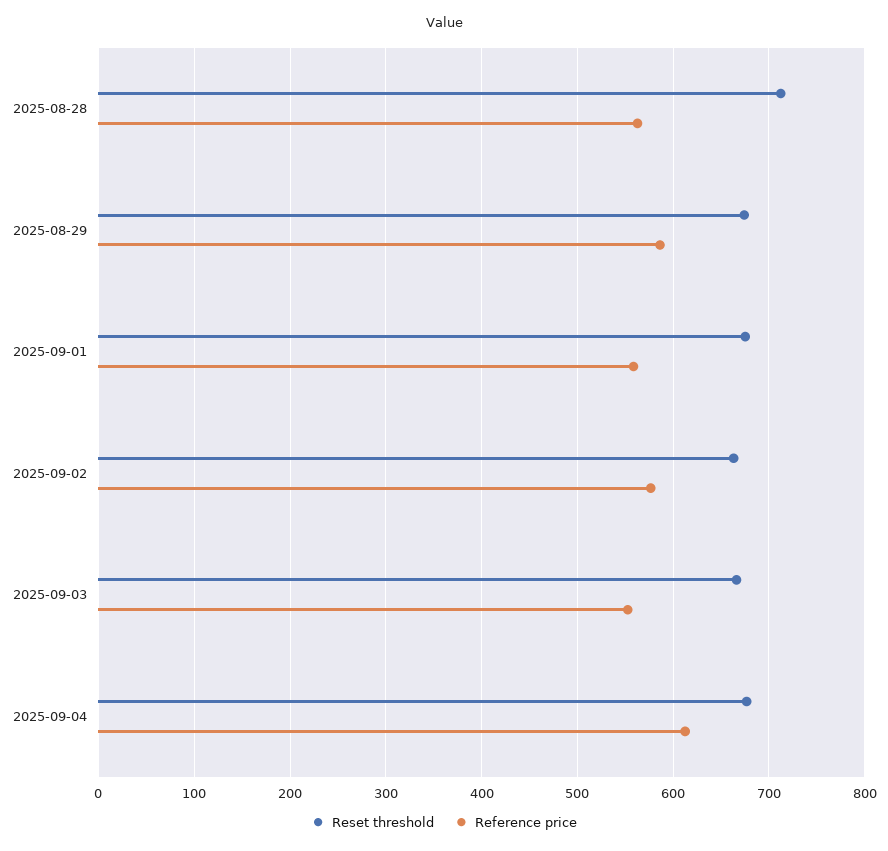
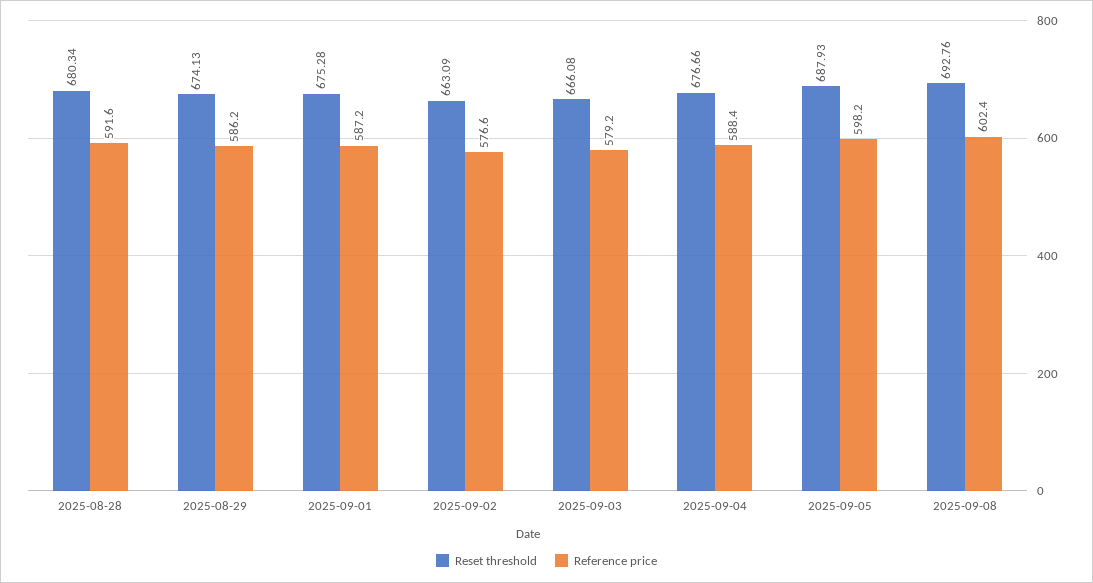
Reset threshold, 2025-08-28: 710 -> 680.34
Reference price, 2025-08-28: 560 -> 591.6
Reference price, 2025-09-01: 560 -> 587.2
Reference price, 2025-09-03: 550 -> 579.2
Reference price, 2025-09-04: 610 -> 588.4
Reset threshold, 2025-09-05: none -> 687.93
Reference price, 2025-09-05: none -> 598.2
Reset threshold, 2025-09-08: none -> 692.76
Reference price, 2025-09-08: none -> 602.4

